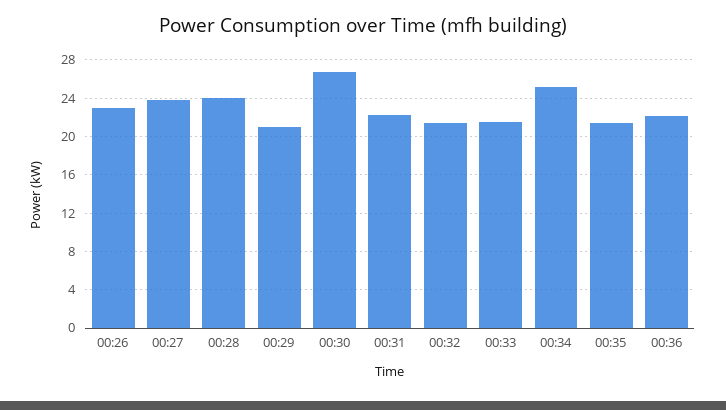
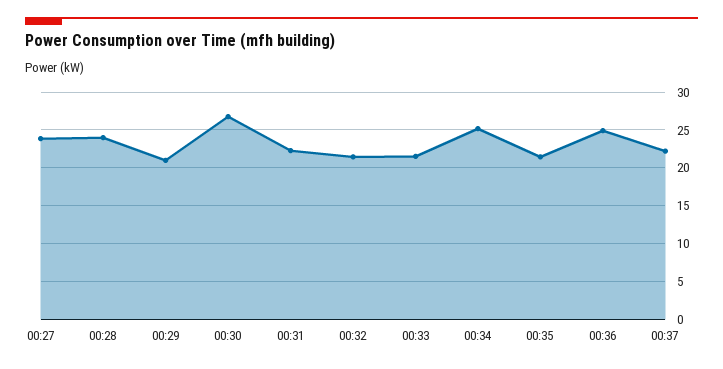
00:26: 23 -> none
00:36: 22 -> 25
00:37: none -> 22

